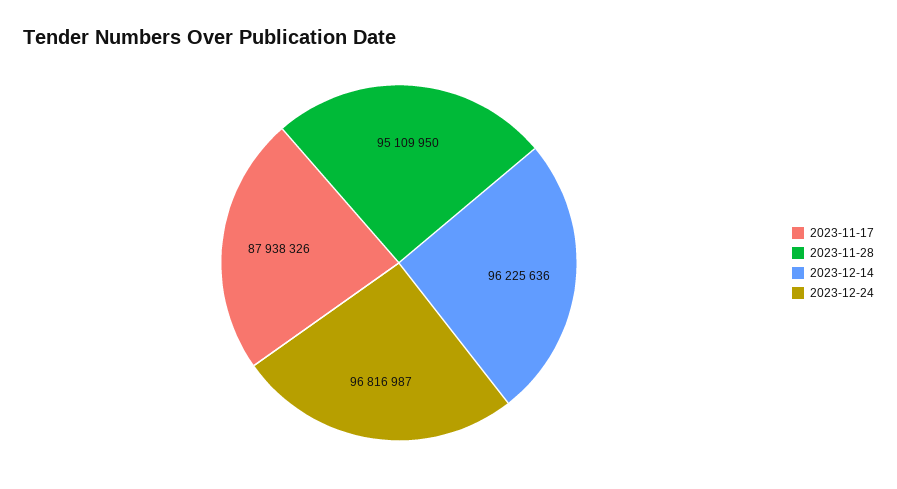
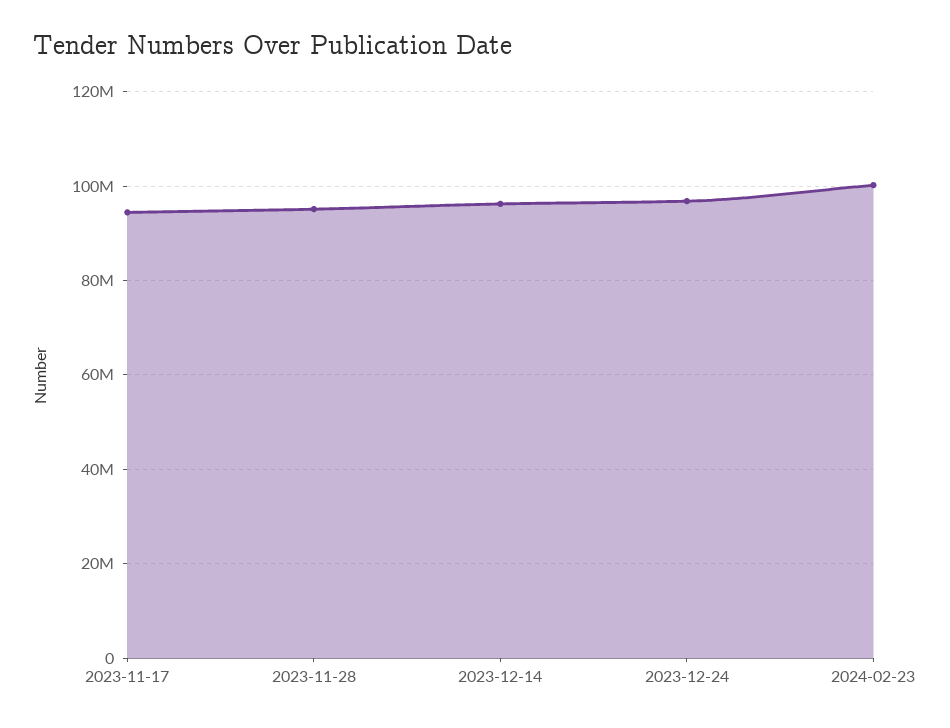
2023-11-17: 87938326 -> 94000000
2024-02-23: none -> 100000000

